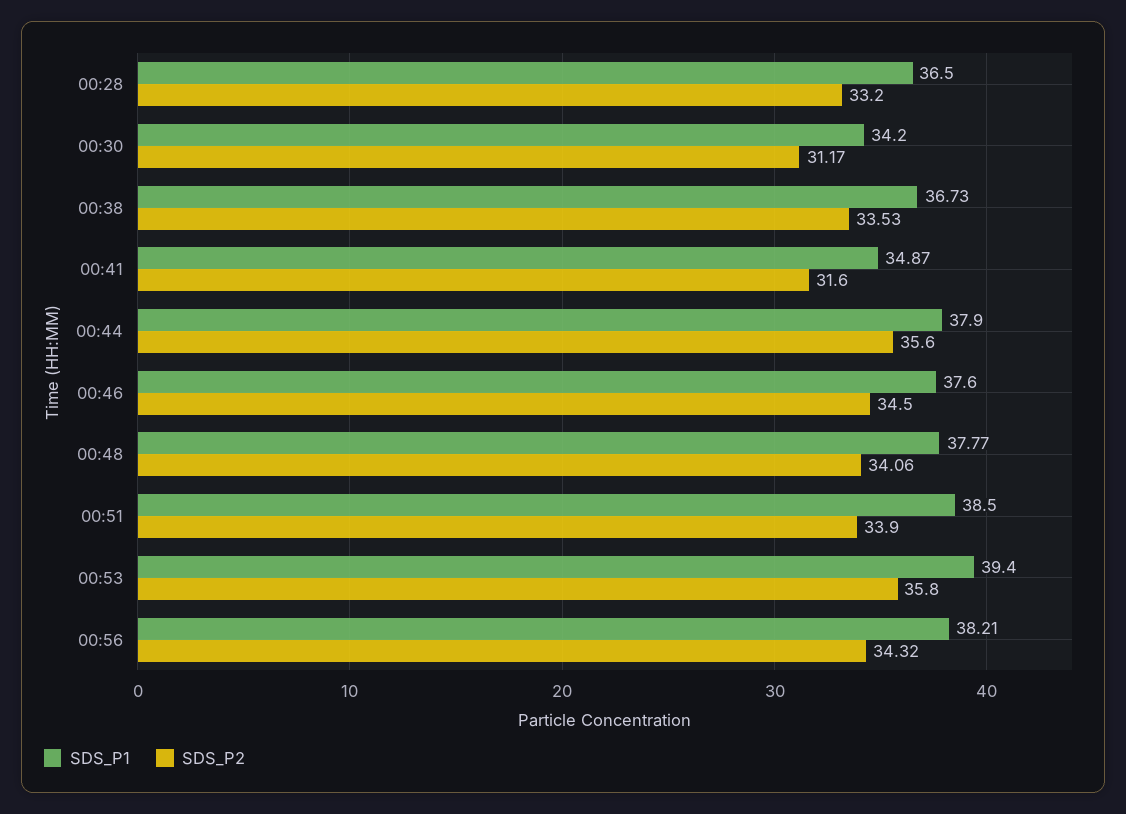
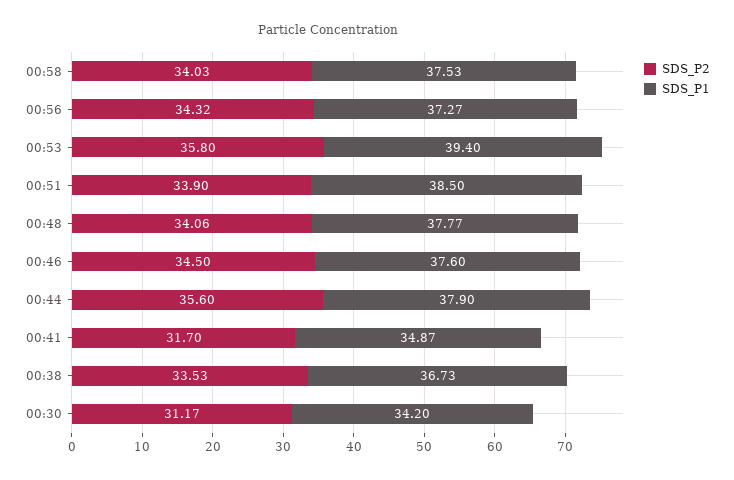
SDS_P1, 00:28: 36.5 -> none
SDS_P2, 00:28: 33.2 -> none
SDS_P2, 00:41: 31.6 -> 31.7
SDS_P1, 00:56: 38.21 -> 37.27
SDS_P2, 00:58: none -> 34.03
SDS_P1, 00:58: none -> 37.53

